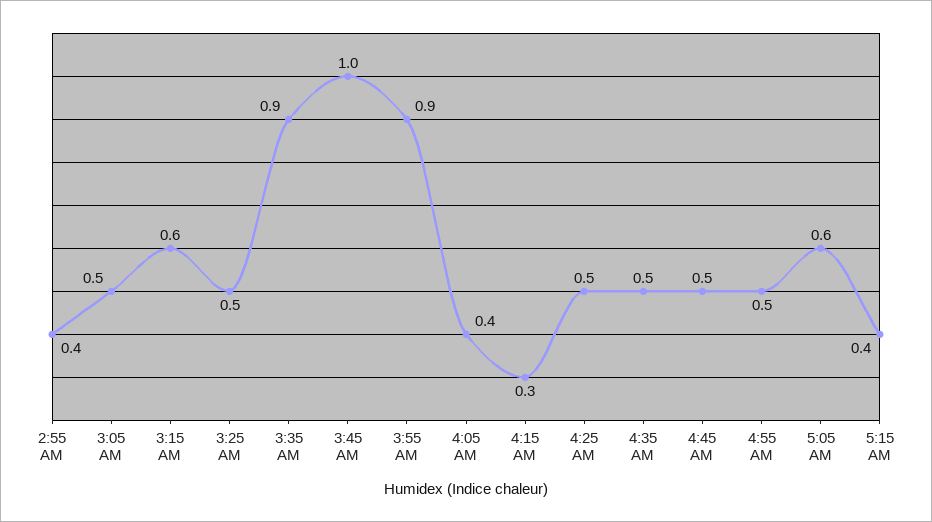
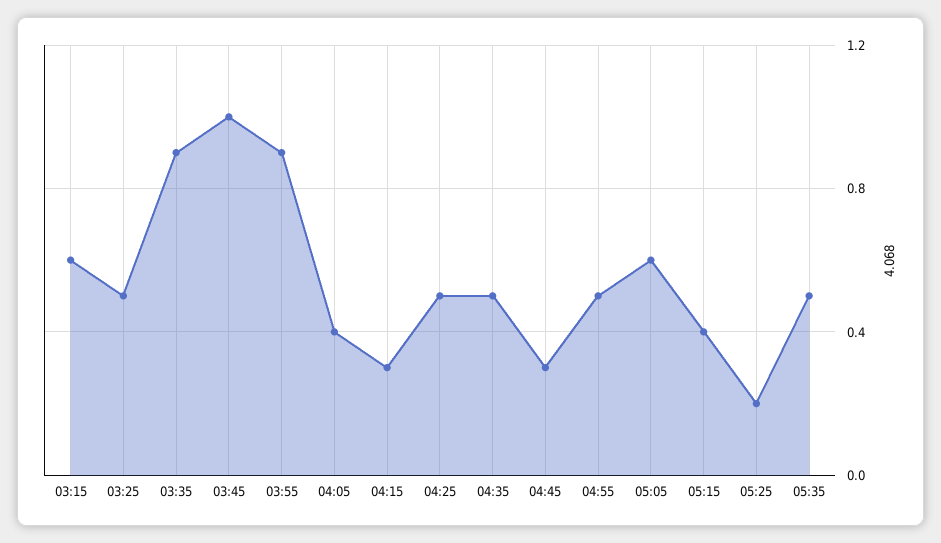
2:55 AM: 0.4 -> none
3:05 AM: 0.5 -> none
4:45 AM: 0.5 -> 0.3
05:25: none -> 0.2
05:35: none -> 0.5

